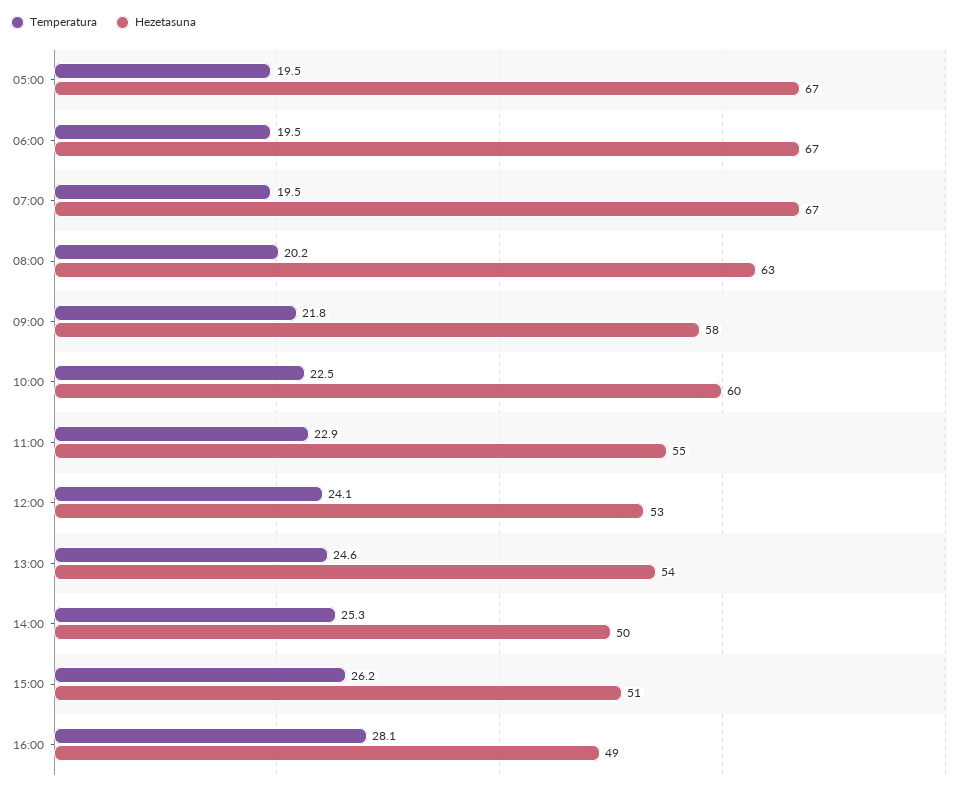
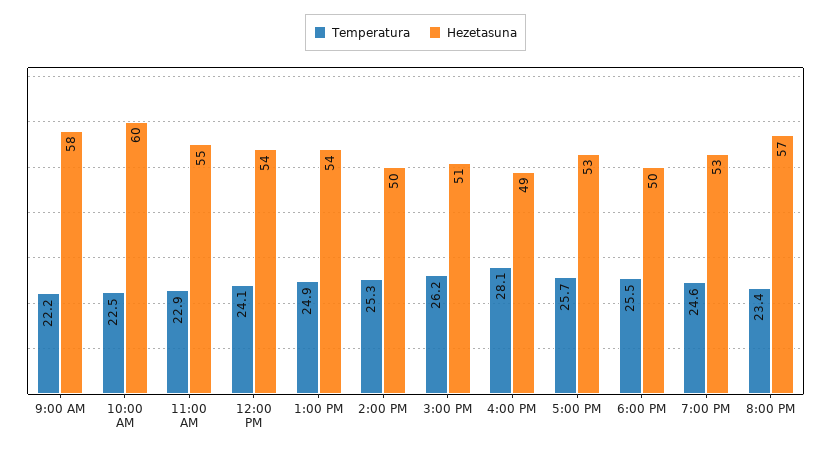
Temperatura, 05:00: 19.5 -> none
Hezetasuna, 05:00: 67 -> none
Temperatura, 06:00: 19.5 -> none
Hezetasuna, 06:00: 67 -> none
Temperatura, 07:00: 19.5 -> none
Hezetasuna, 07:00: 67 -> none
Temperatura, 08:00: 20.2 -> none
Hezetasuna, 08:00: 63 -> none
Temperatura, 09:00: 21.8 -> 22.2
Hezetasuna, 12:00: 53 -> 54
Temperatura, 13:00: 24.6 -> 24.9
Temperatura, 5:00 PM: none -> 25.7
Hezetasuna, 5:00 PM: none -> 53
Temperatura, 6:00 PM: none -> 25.5
Hezetasuna, 6:00 PM: none -> 50
Temperatura, 7:00 PM: none -> 24.6
Hezetasuna, 7:00 PM: none -> 53
Temperatura, 8:00 PM: none -> 23.4
Hezetasuna, 8:00 PM: none -> 57

